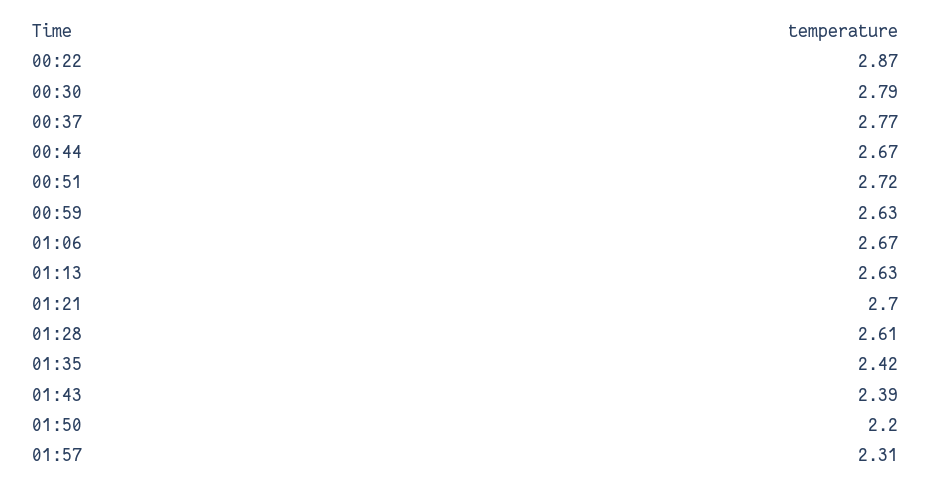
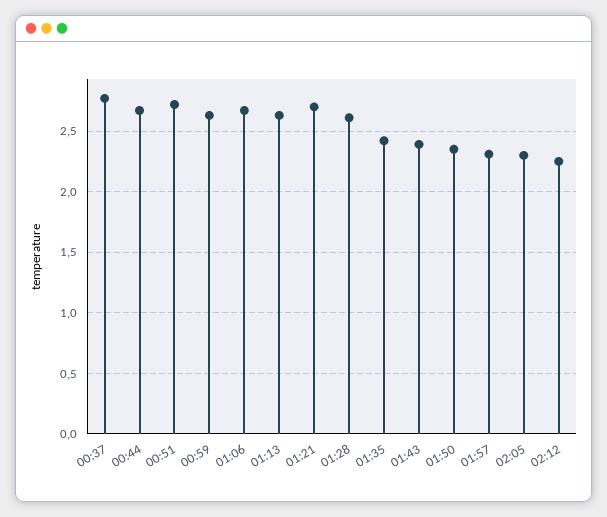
00:22: 2.87 -> none
00:30: 2.79 -> none
01:50: 2.2 -> 2.35
02:05: none -> 2.3
02:12: none -> 2.25

